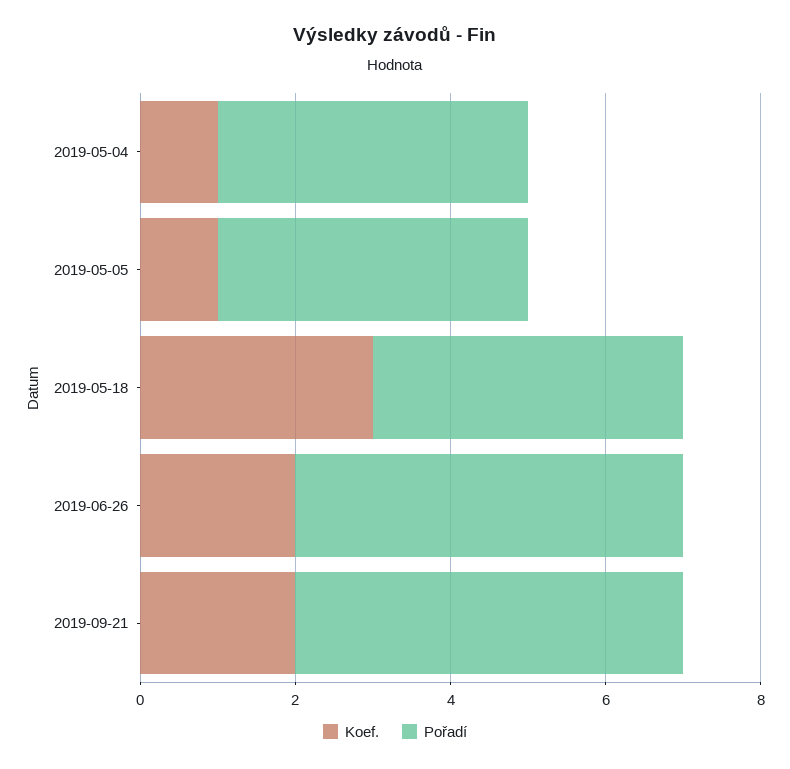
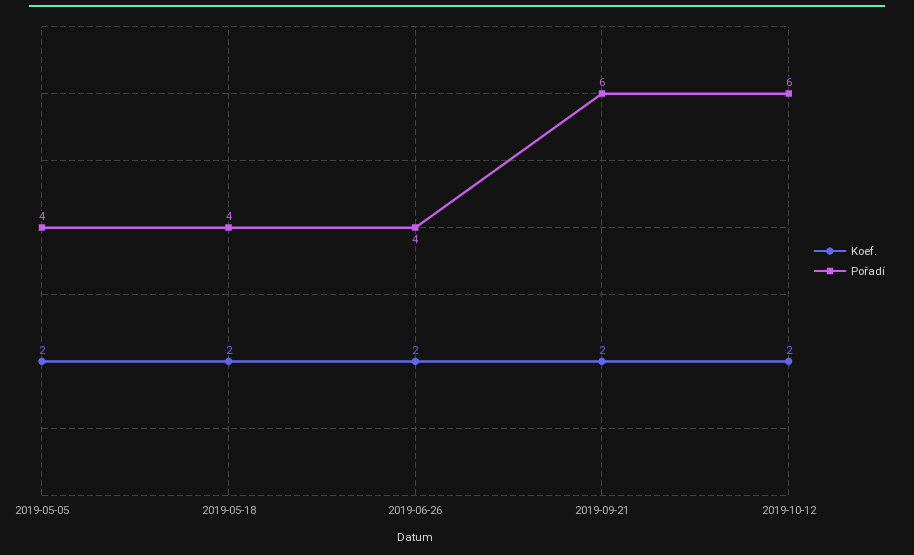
Koef., 2019-05-04: 1 -> none
Pořadí, 2019-05-04: 4 -> none
Koef., 2019-05-05: 1 -> 2
Koef., 2019-05-18: 3 -> 2
Pořadí, 2019-06-26: 5 -> 4
Pořadí, 2019-09-21: 5 -> 6
Koef., 2019-10-12: none -> 2
Pořadí, 2019-10-12: none -> 6

